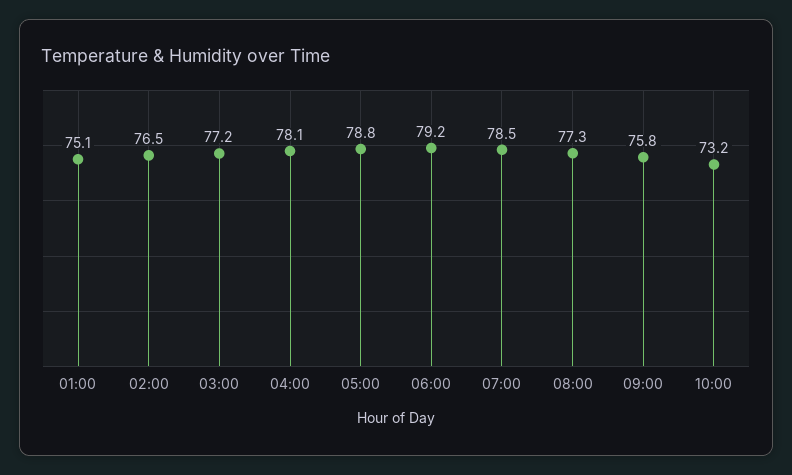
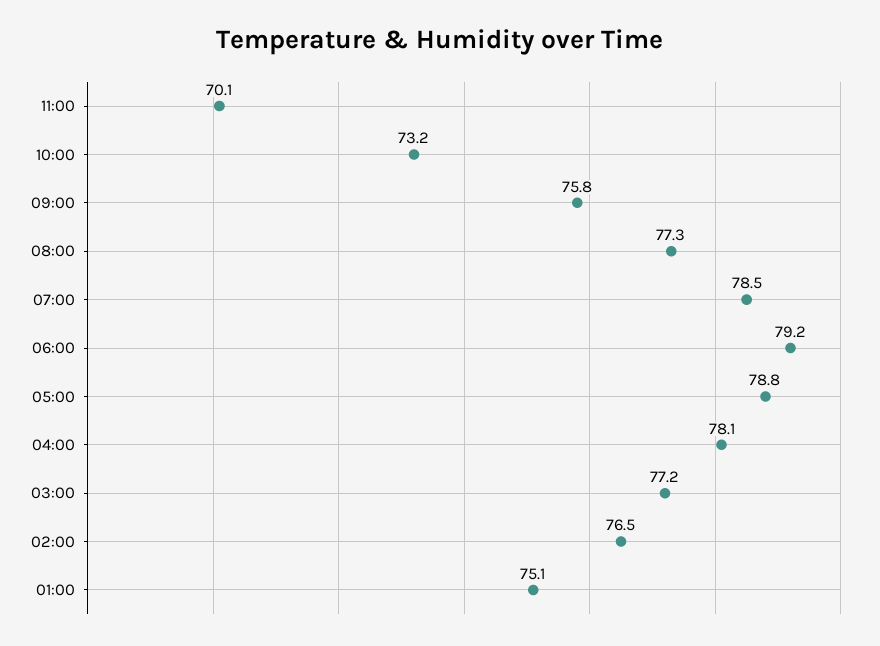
11:00: none -> 70.1

